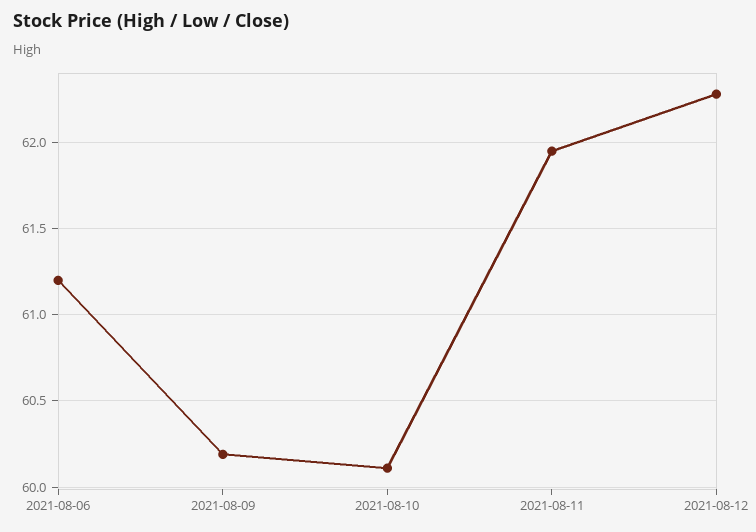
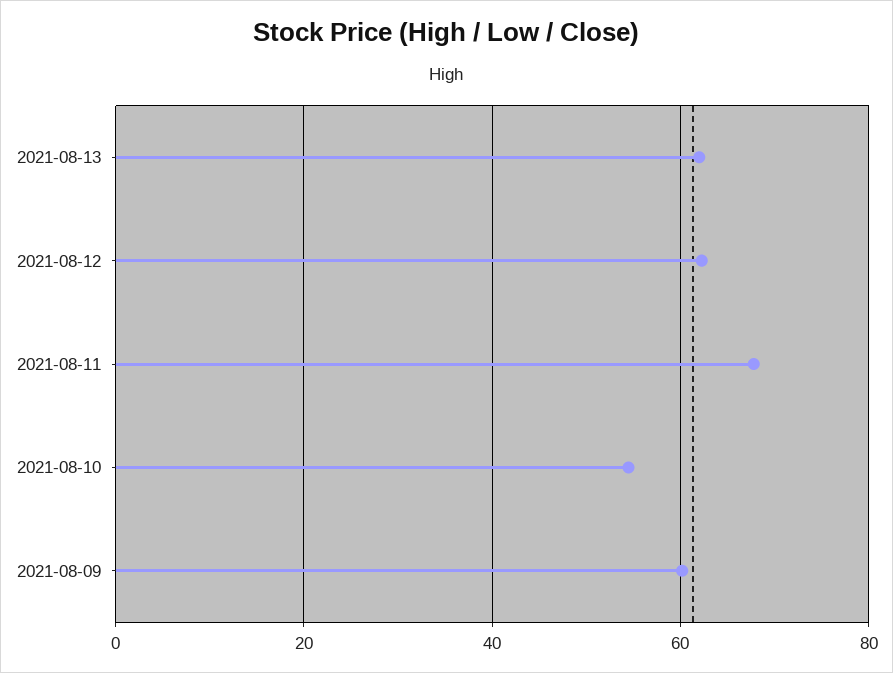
2021-08-06: 61.2 -> none
2021-08-10: 60.1 -> 54
2021-08-11: 61.95 -> 68
2021-08-13: none -> 62

